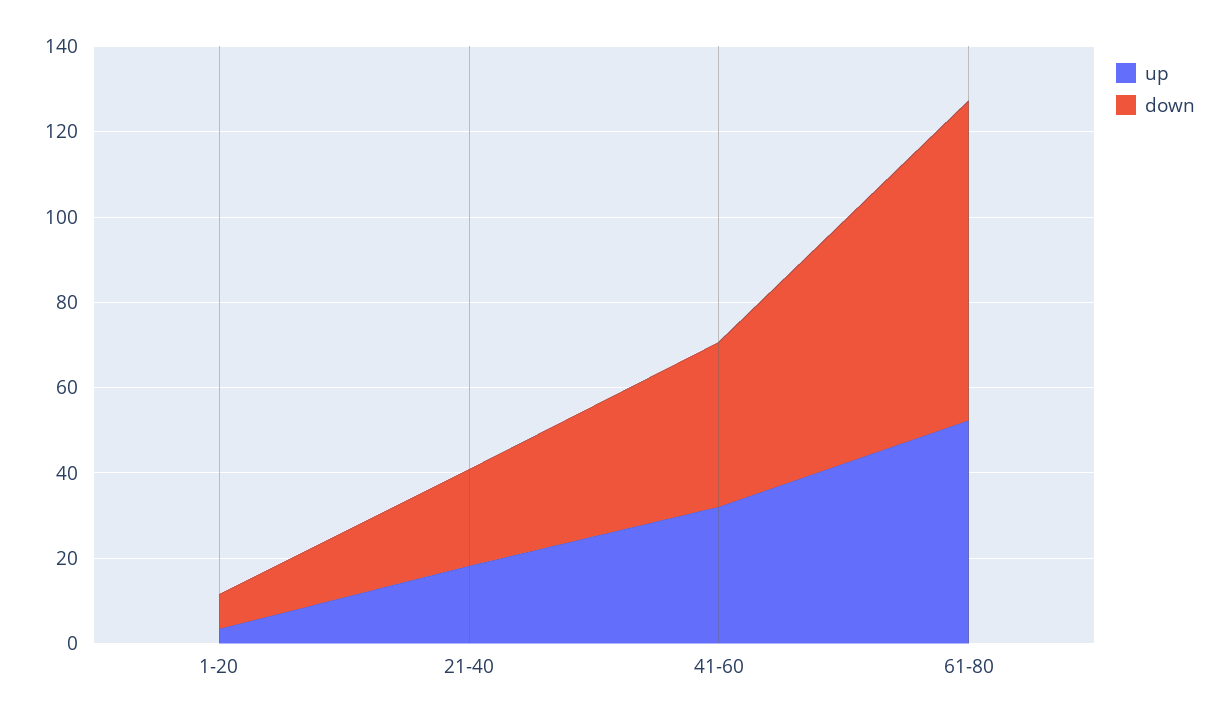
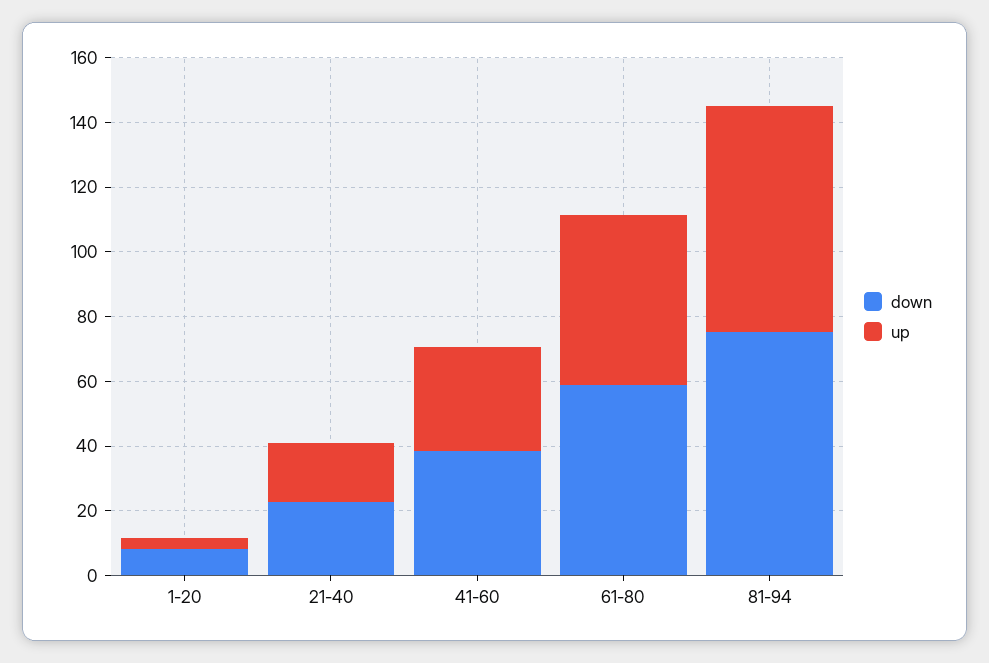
down, 61-80: 75 -> 60
down, 81-94: none -> 75
up, 81-94: none -> 70

